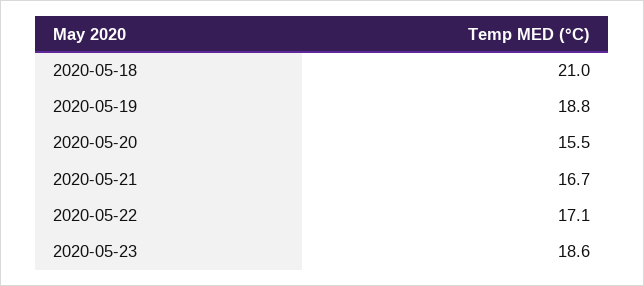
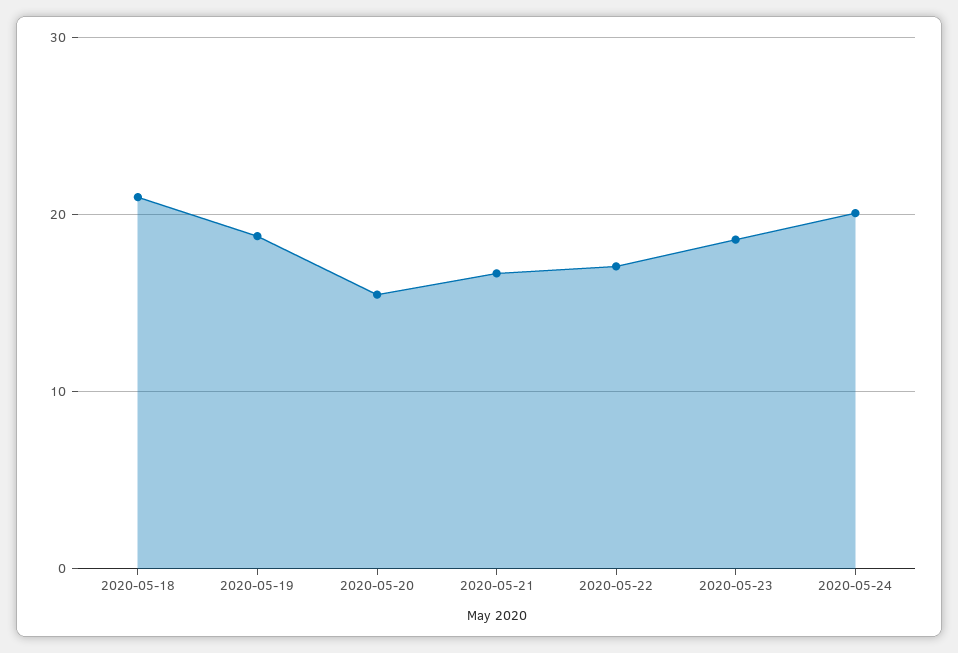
2020-05-24: none -> 20

